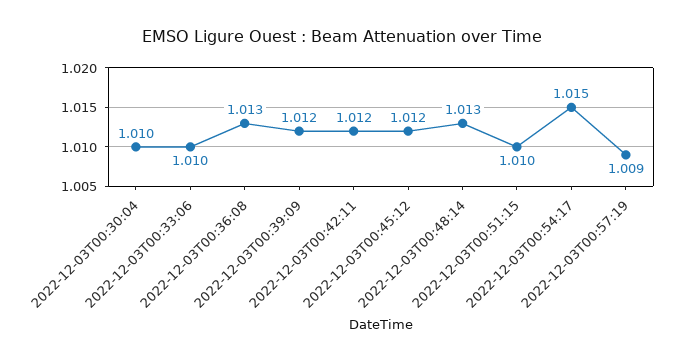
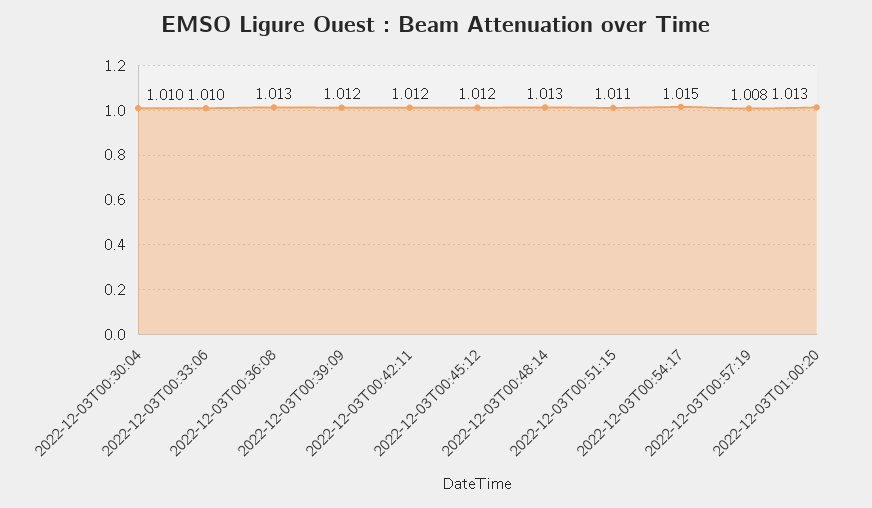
2022-12-03T00:51:15: 1.01 -> 1.011
2022-12-03T00:57:19: 1.009 -> 1.008
2022-12-03T01:00:20: none -> 1.013

